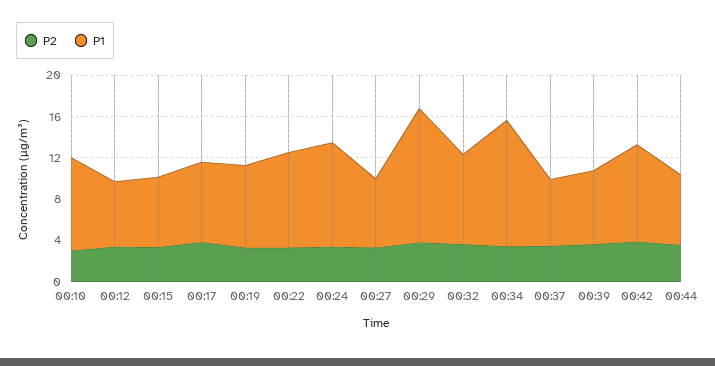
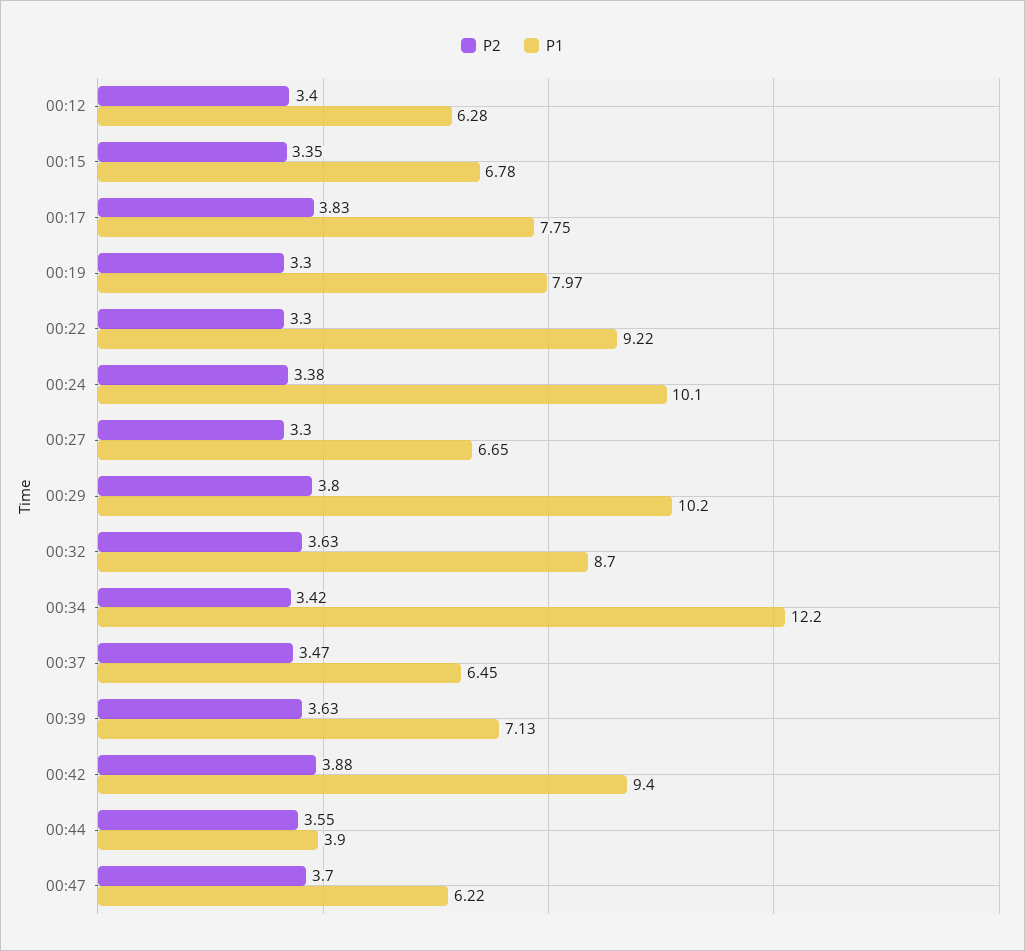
P2, 00:10: 3 -> none
P1, 00:10: 9 -> none
P1, 00:29: 13 -> 10.2
P1, 00:44: 7 -> 3.9
P2, 00:47: none -> 3.7
P1, 00:47: none -> 6.22

